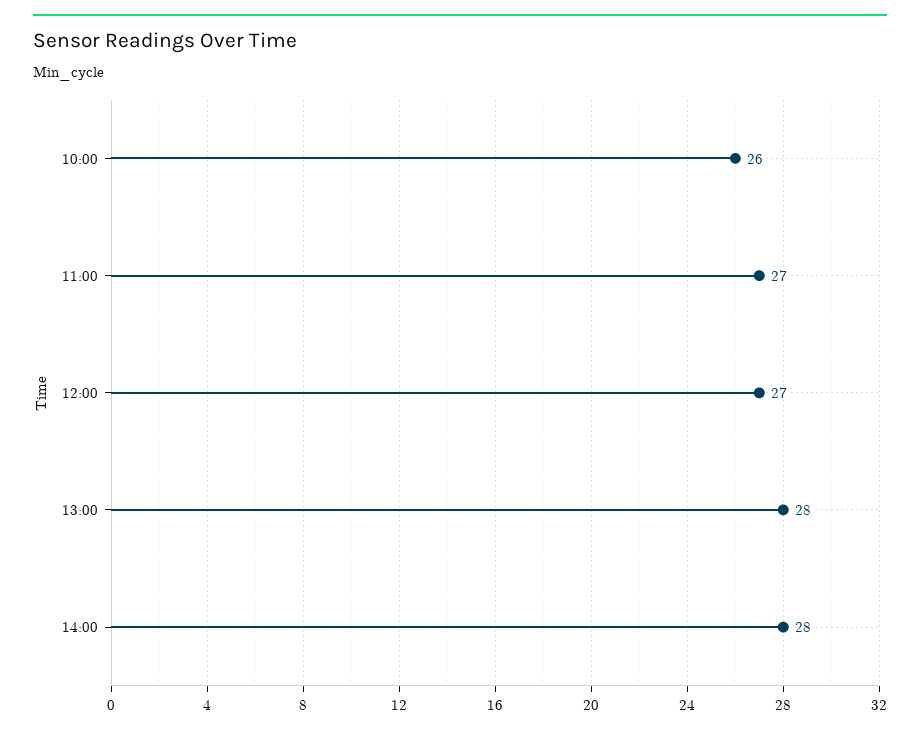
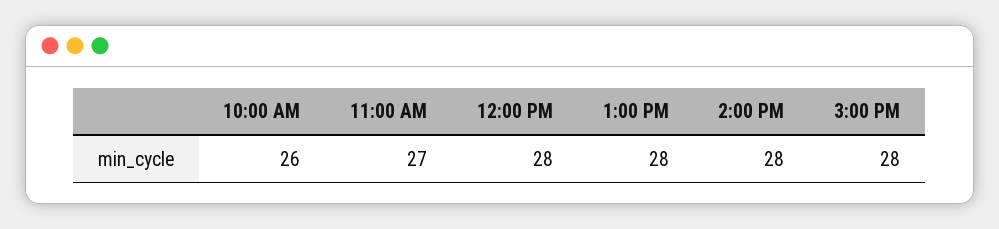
12:00: 27 -> 28
3:00 PM: none -> 28

